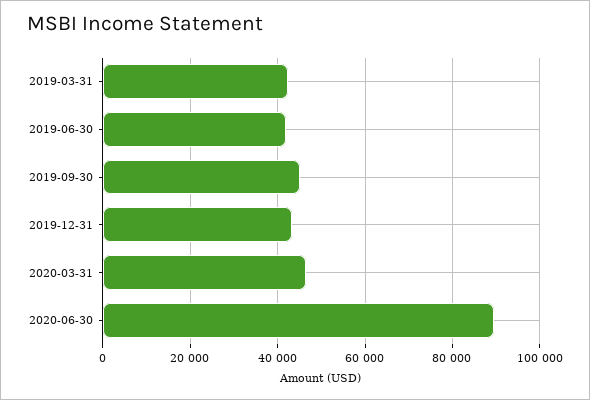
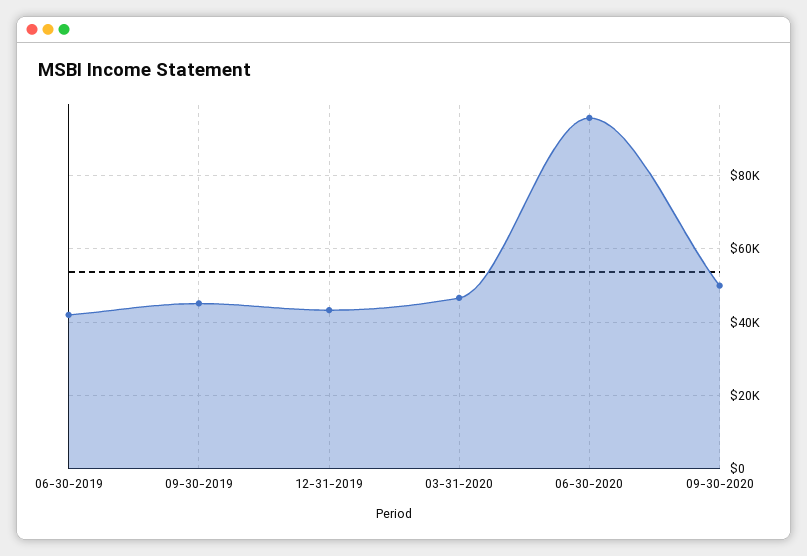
2019-03-31: 42000 -> none
2020-06-30: 90000 -> 96000
09-30-2020: none -> 50000

